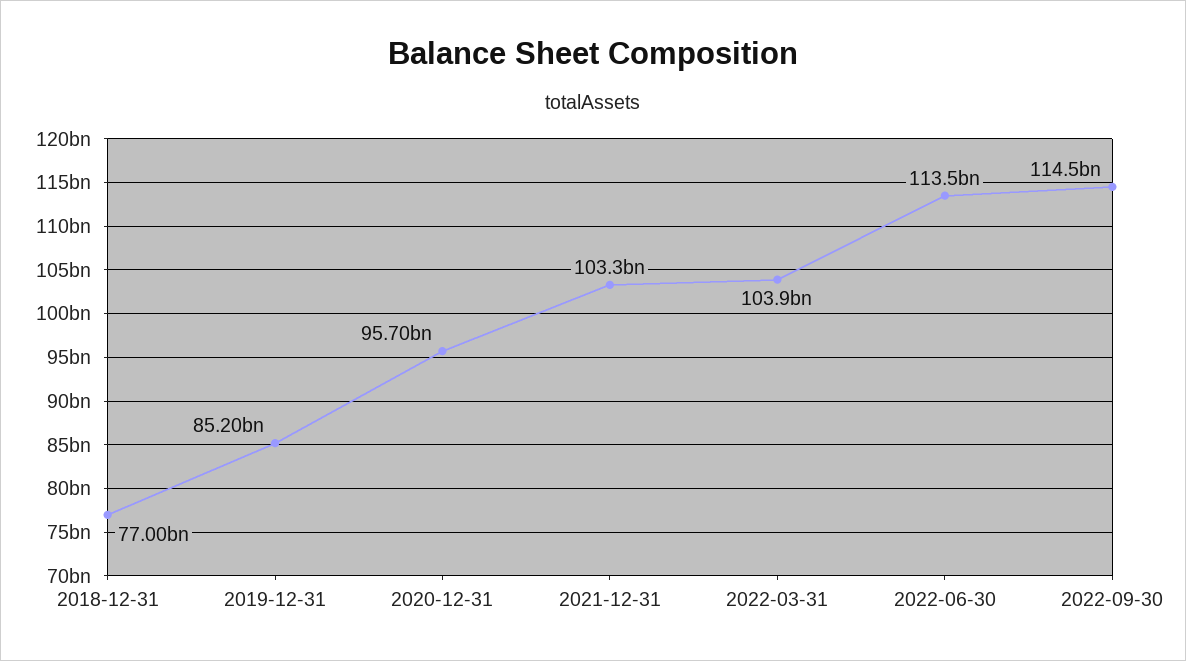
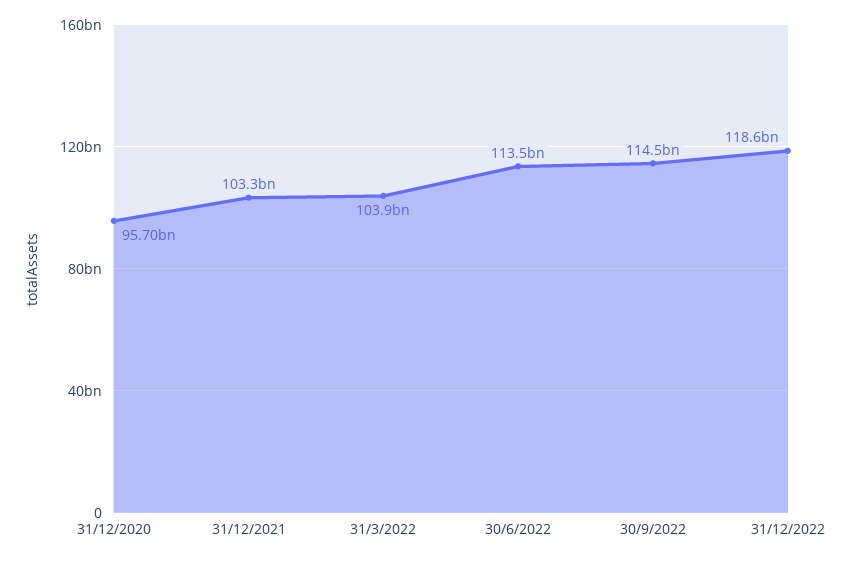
2018-12-31: 77000000000 -> none
2019-12-31: 85200000000 -> none
31/12/2022: none -> 118600000000

